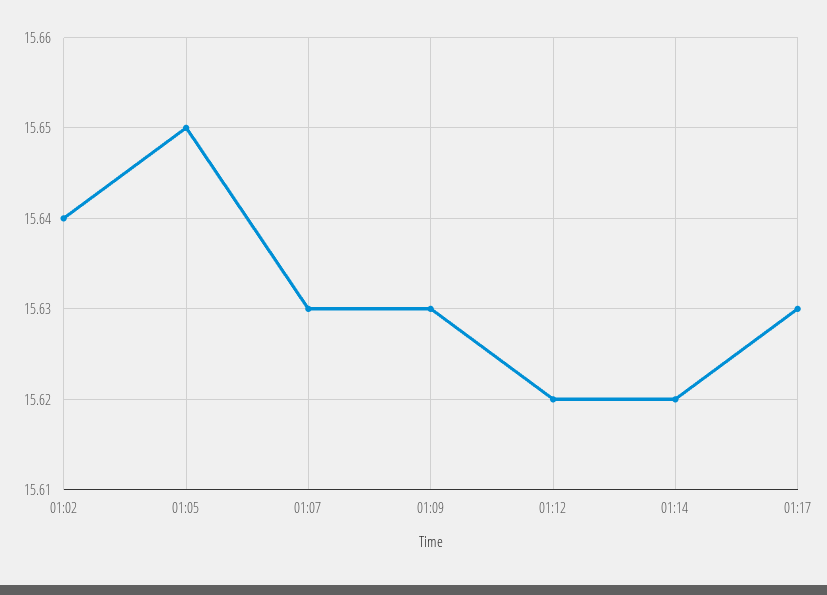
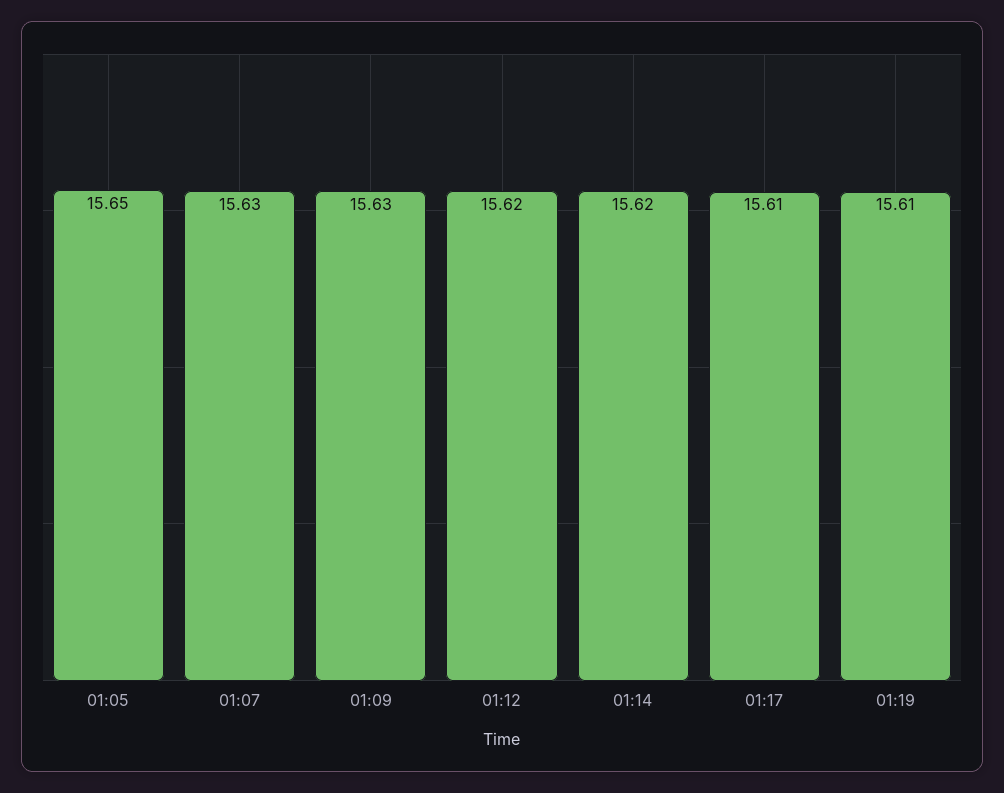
01:02: 15.64 -> none
01:17: 15.63 -> 15.61
01:19: none -> 15.61

